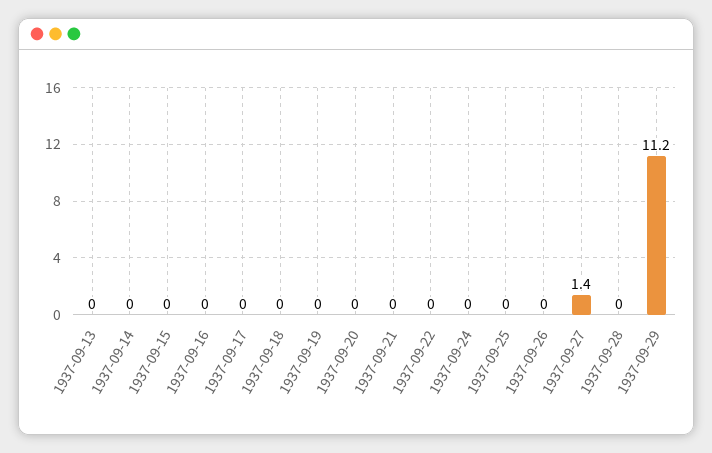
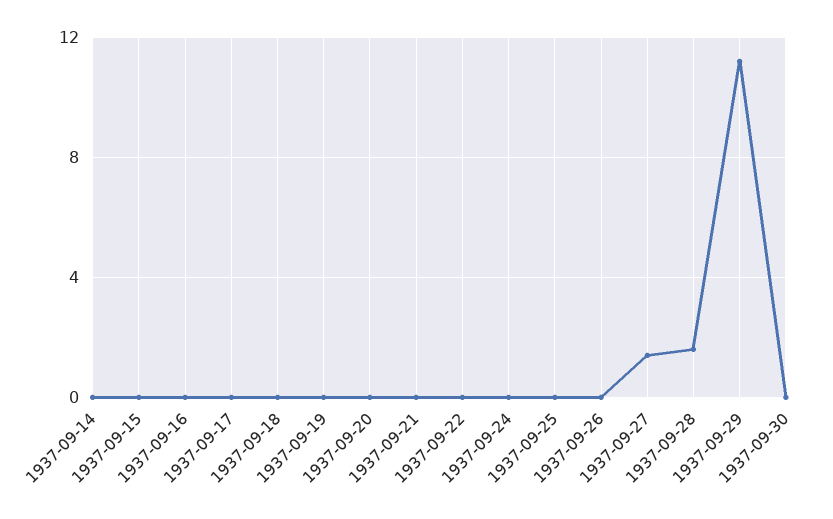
1937-09-13: 0 -> none
1937-09-28: 0 -> 1.5
1937-09-30: none -> 0

